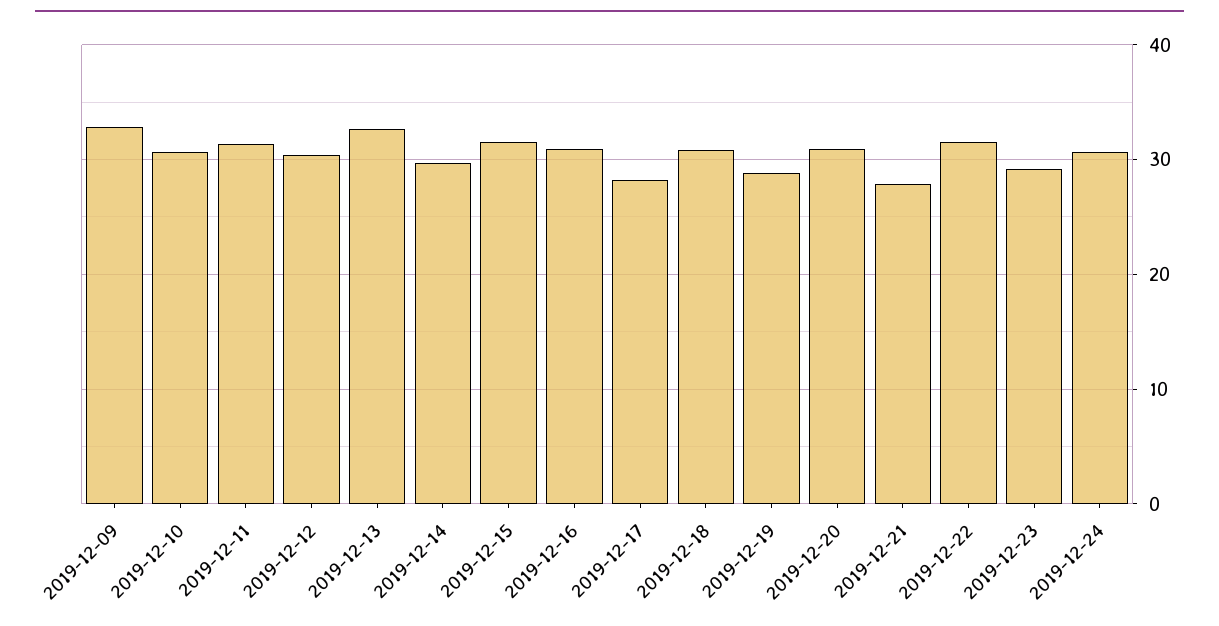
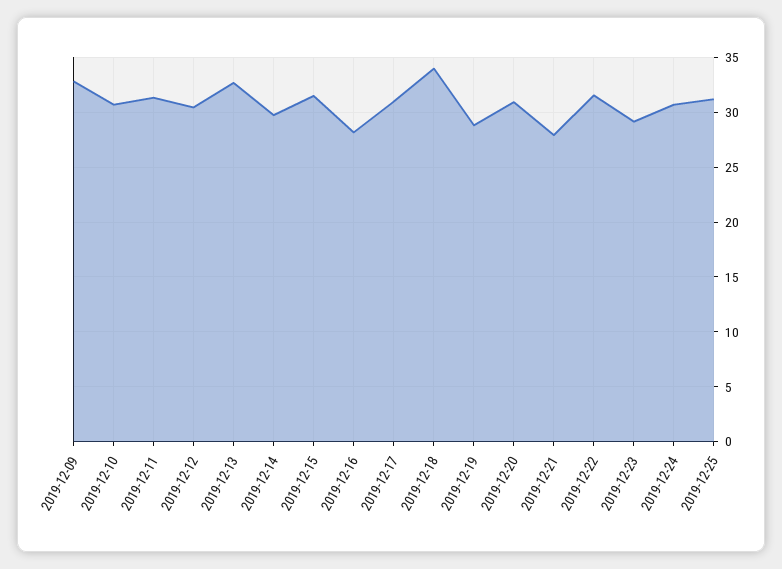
2019-12-16: 31 -> 28
2019-12-17: 28 -> 31
2019-12-18: 31 -> 34
2019-12-25: none -> 31

